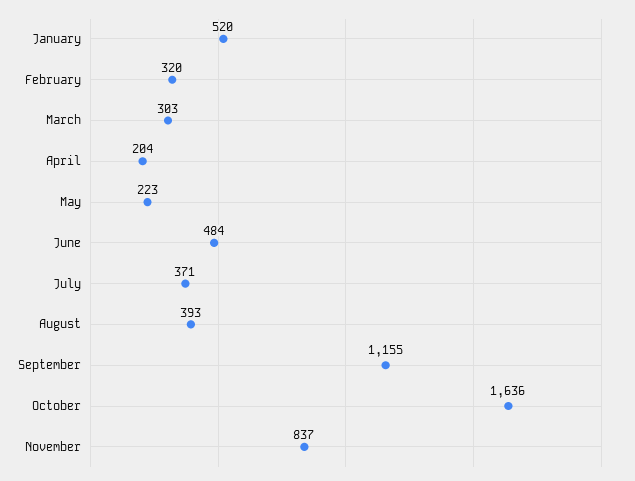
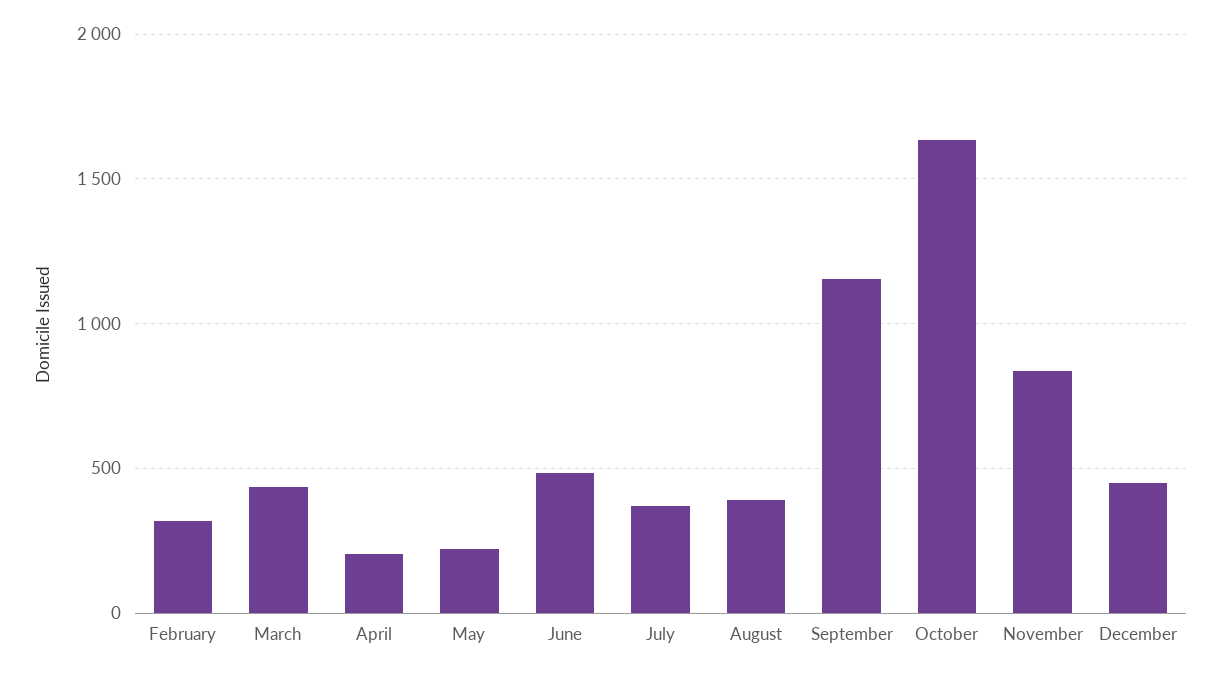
January: 520 -> none
March: 303 -> 450
December: none -> 450

